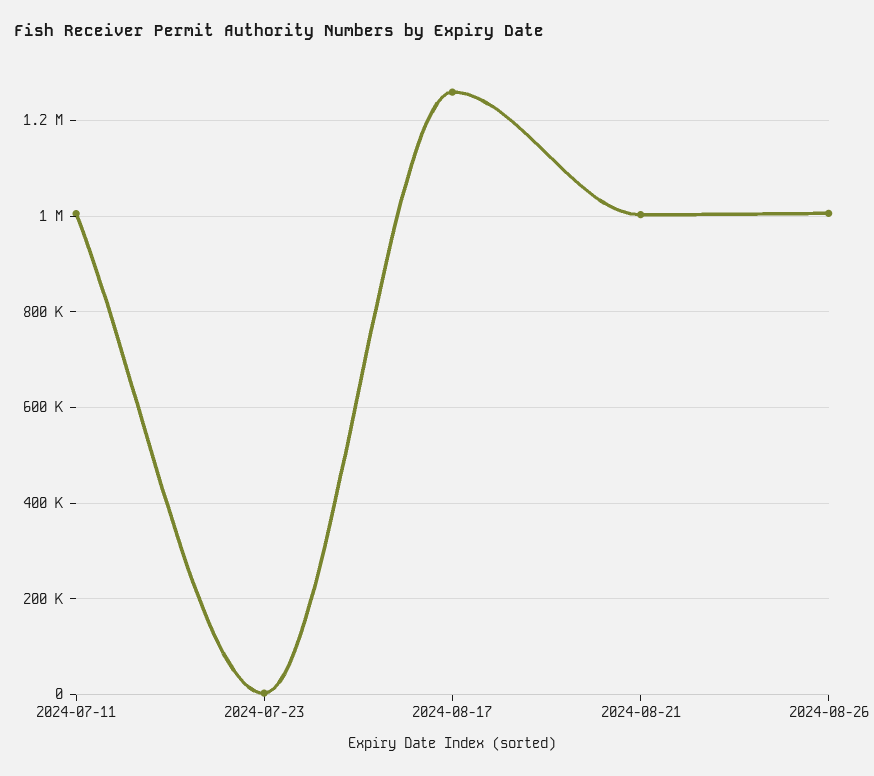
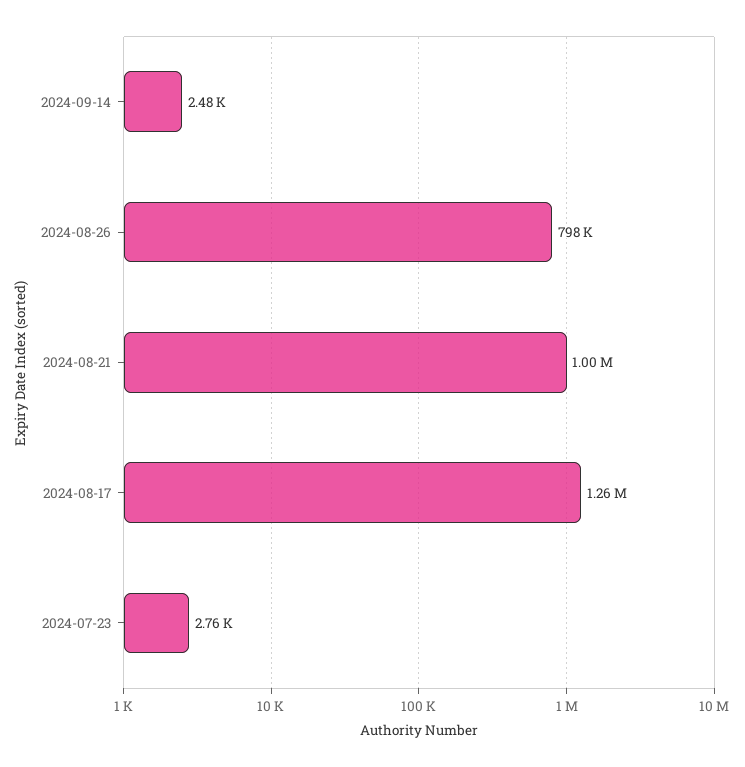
2024-07-11: 1000000 -> none
2024-08-26: 1000000 -> 798000
2024-09-14: none -> 2480

